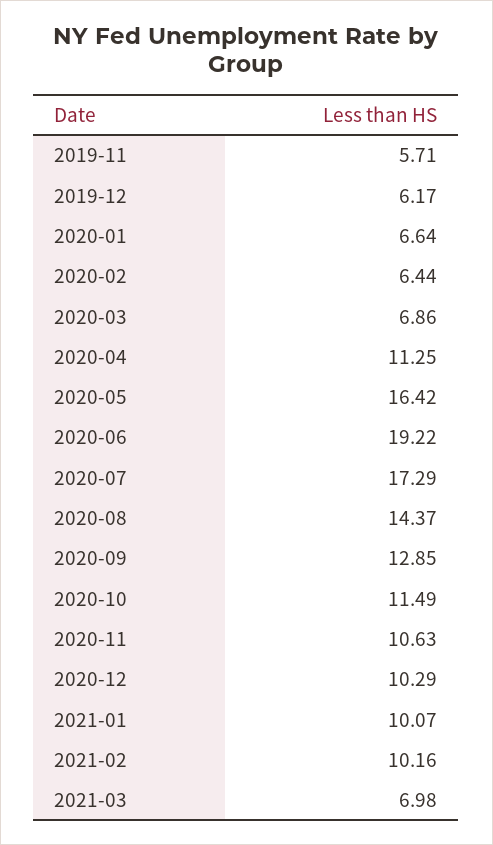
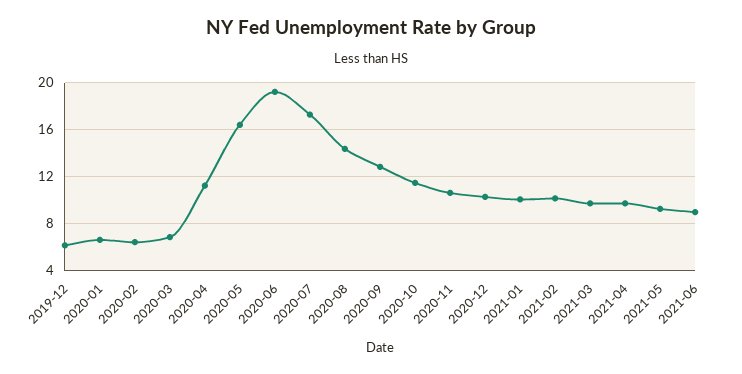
2019-11: 5.71 -> none
2021-03: 6.98 -> 10
2021-04: none -> 10
2021-05: none -> 9
2021-06: none -> 9

